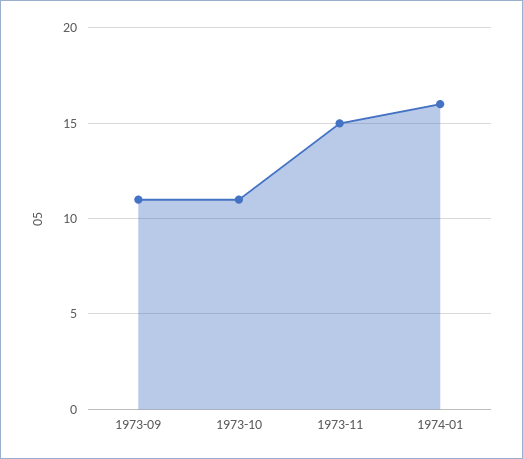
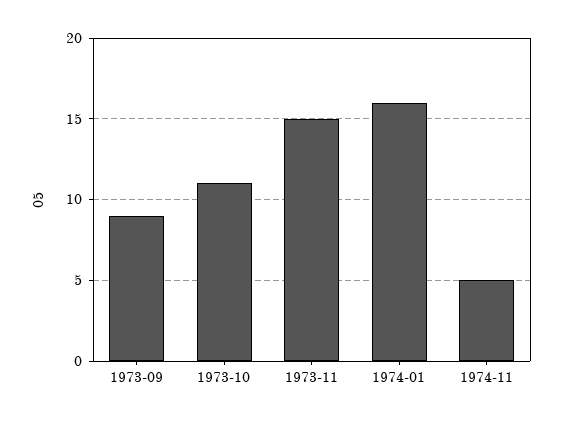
1973-09: 11 -> 9
1974-11: none -> 5

